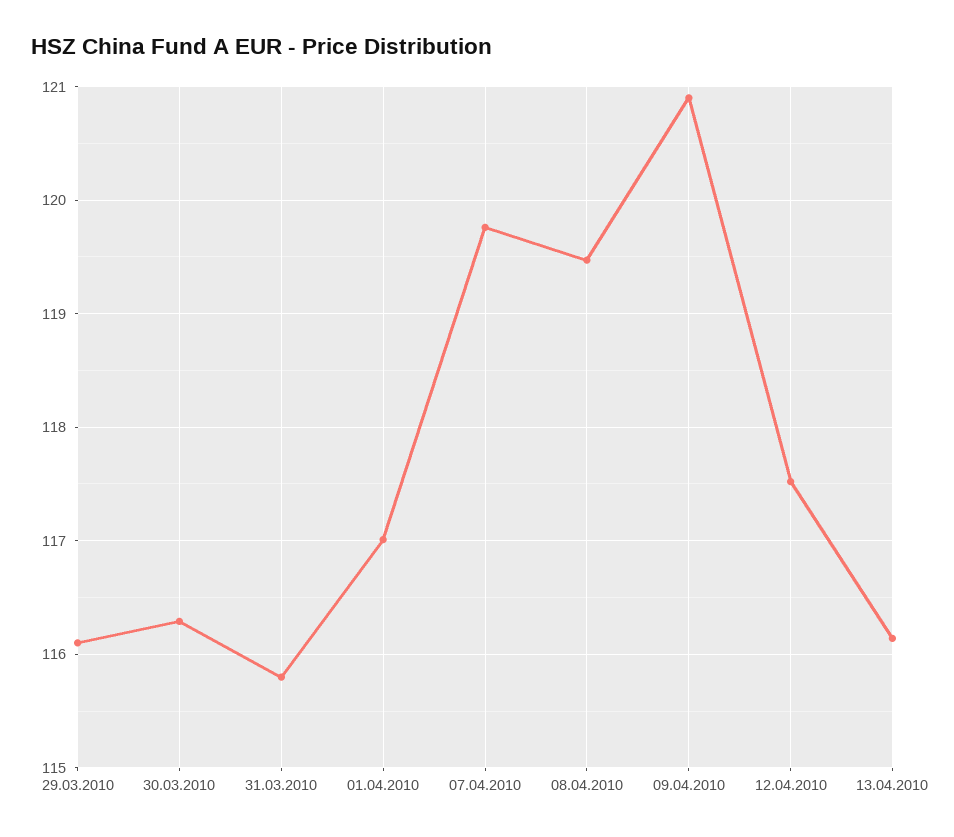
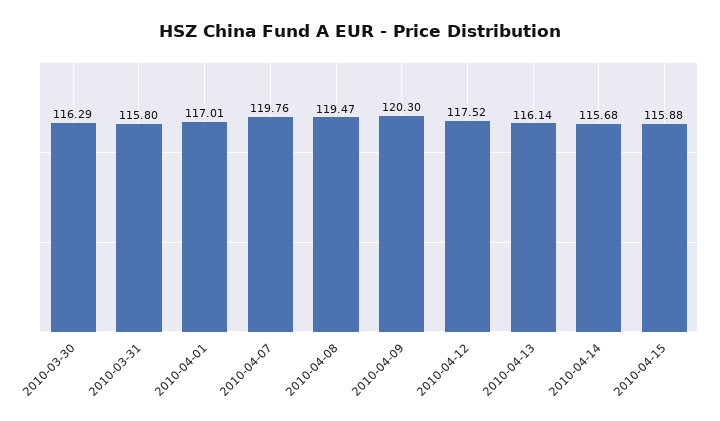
29.03.2010: 116.1 -> none
09.04.2010: 120.9 -> 120.3
2010-04-14: none -> 115.68
2010-04-15: none -> 115.88

